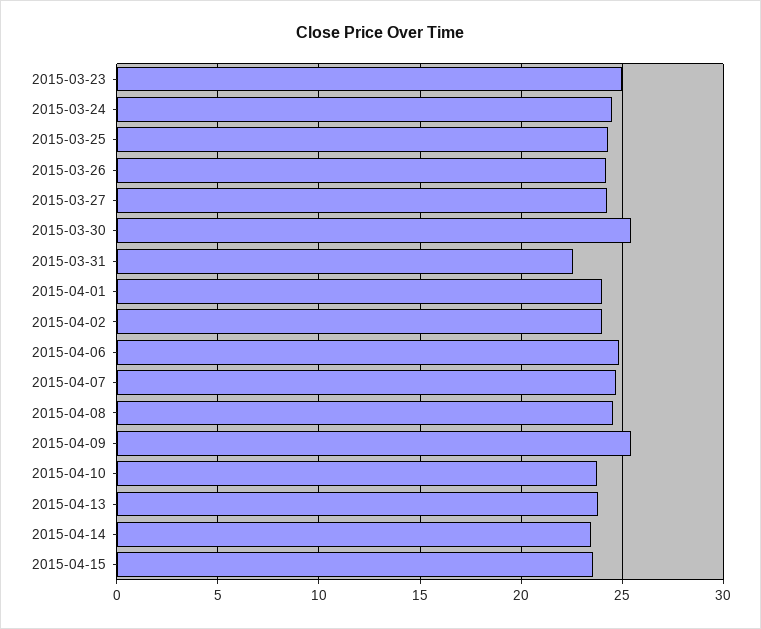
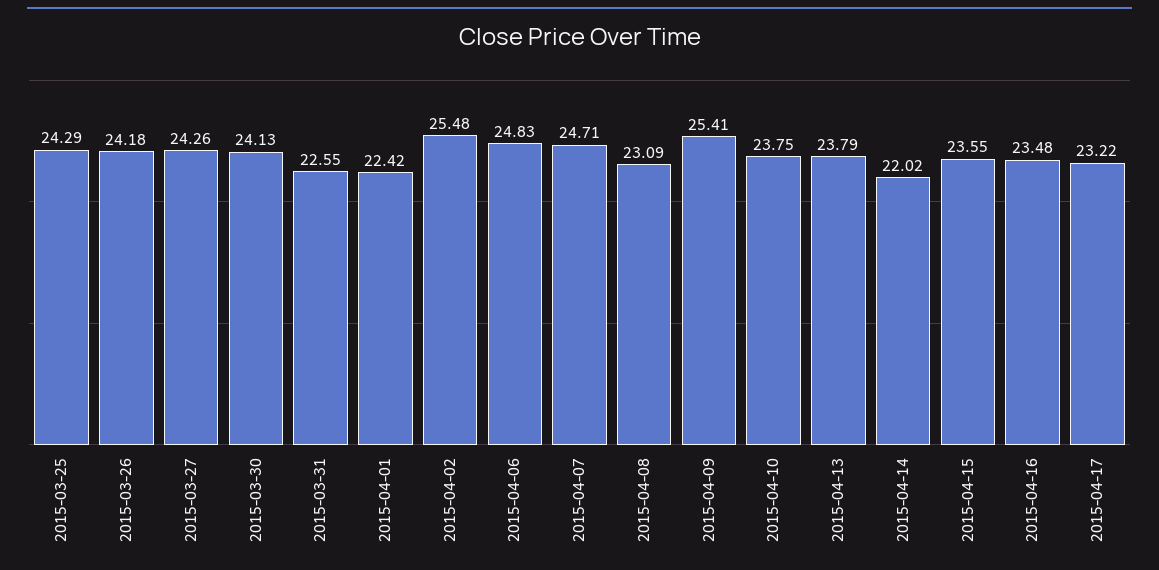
2015-03-23: 25 -> none
2015-03-24: 24.5 -> none
2015-03-30: 25.5 -> 24.13
2015-04-01: 24 -> 22.42
2015-04-02: 24 -> 25.48
2015-04-08: 24.5 -> 23.09
2015-04-14: 23.5 -> 22.02
2015-04-16: none -> 23.48
2015-04-17: none -> 23.22

